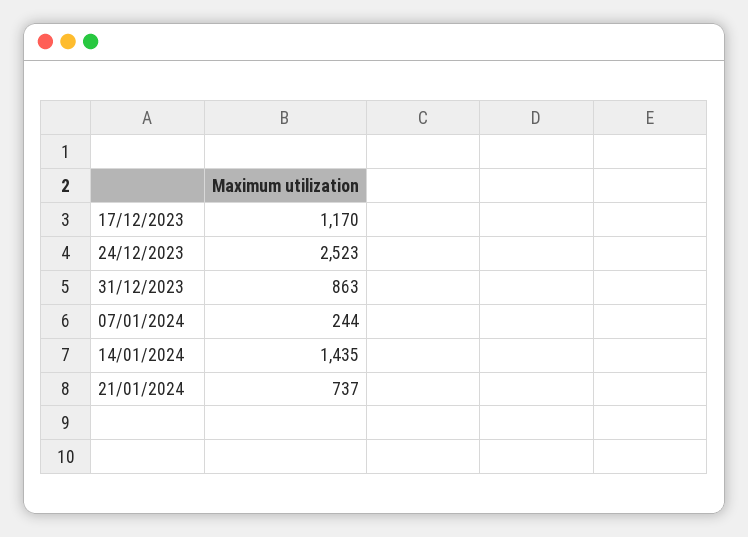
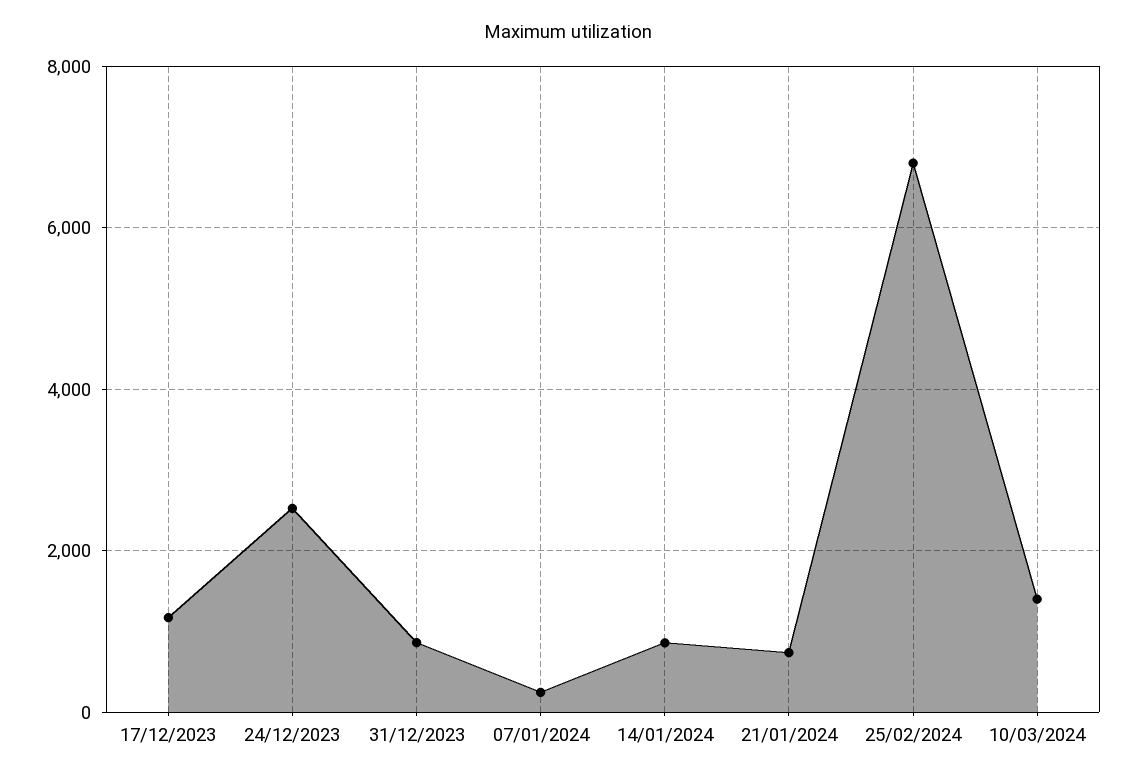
14/01/2024: 1435 -> 800
25/02/2024: none -> 6800
10/03/2024: none -> 1400

